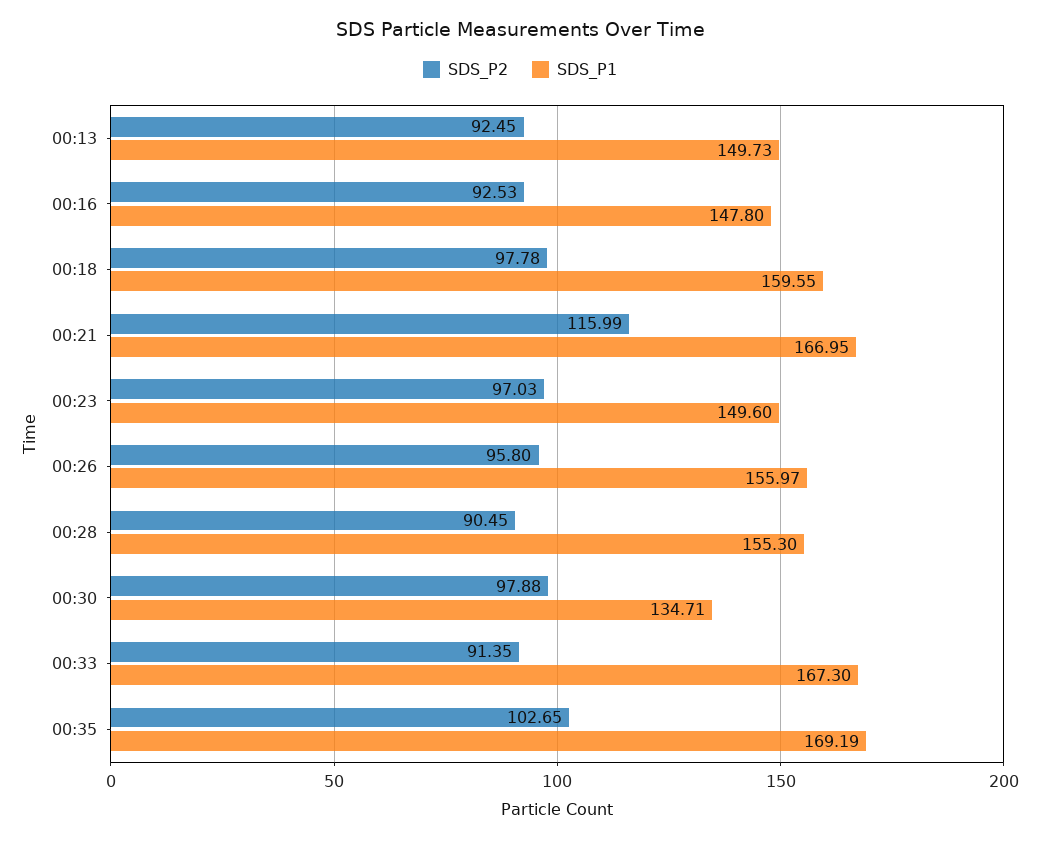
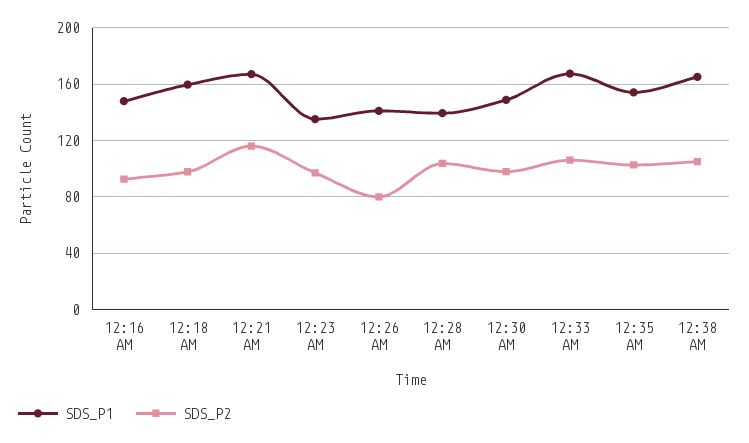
SDS_P2, 00:13: 92.45 -> none
SDS_P1, 00:13: 149.73 -> none
SDS_P1, 00:23: 149.6 -> 135
SDS_P2, 00:26: 95.8 -> 80
SDS_P1, 00:26: 155.97 -> 140
SDS_P2, 00:28: 90.45 -> 105
SDS_P1, 00:28: 155.3 -> 140
SDS_P1, 00:30: 134.71 -> 150
SDS_P2, 00:33: 91.35 -> 105
SDS_P1, 00:35: 169.19 -> 155
SDS_P1, 12:38 AM: none -> 165
SDS_P2, 12:38 AM: none -> 105

